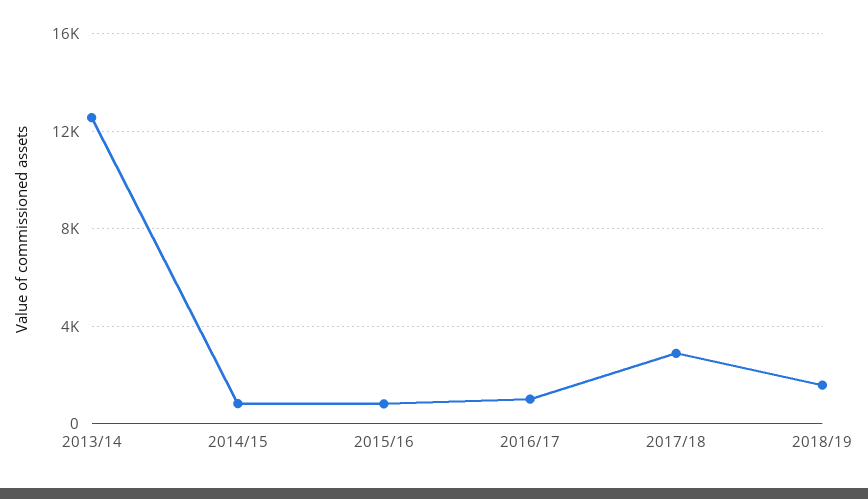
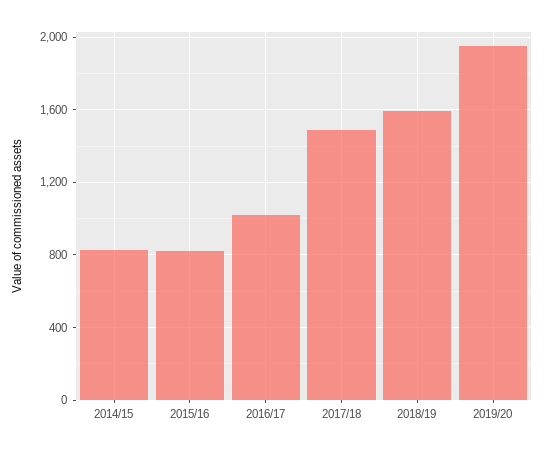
2013/14: 12500 -> none
2017/18: 3000 -> 1500
2019/20: none -> 1950

